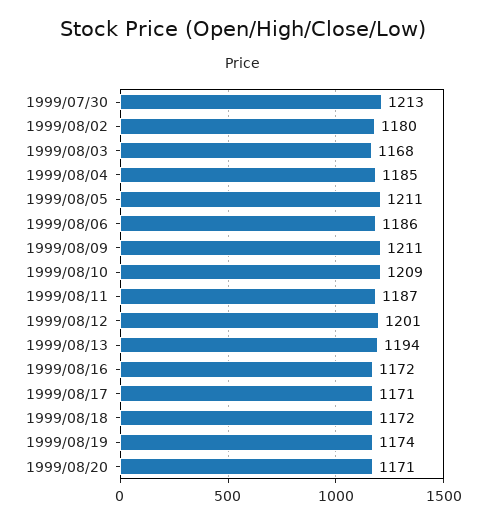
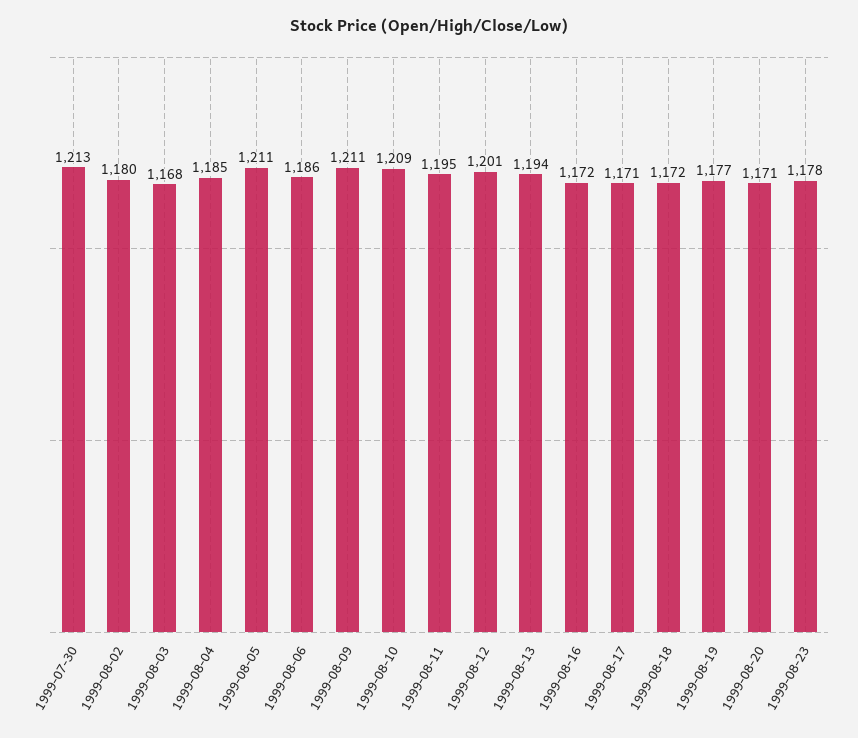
1999/08/11: 1187 -> 1195
1999/08/19: 1174 -> 1177
1999-08-23: none -> 1178

